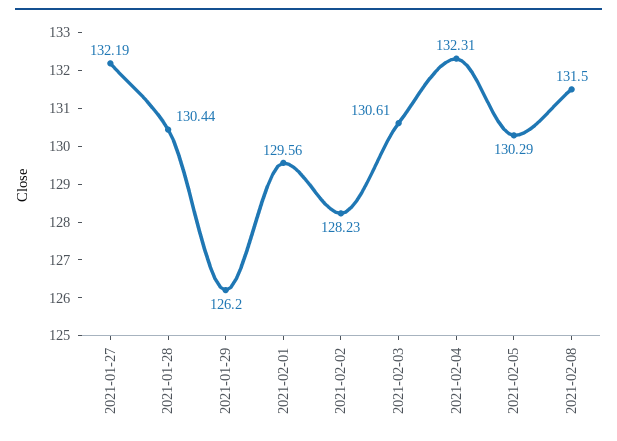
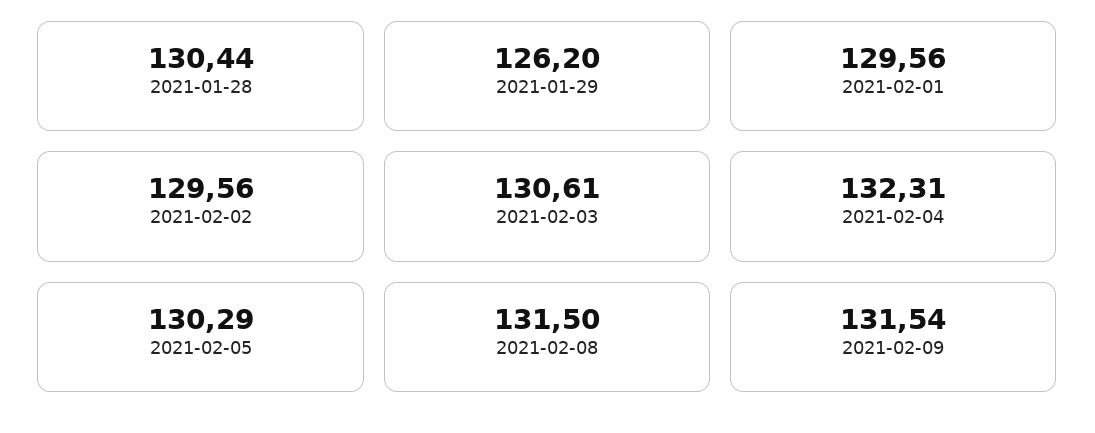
2021-01-27: 132.19 -> none
2021-02-02: 128.23 -> 129.56
2021-02-09: none -> 131.54

